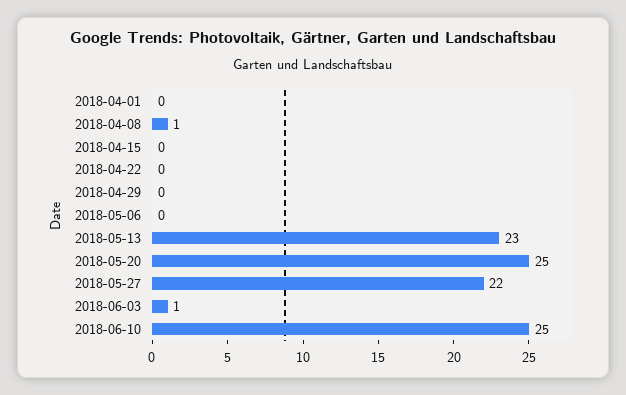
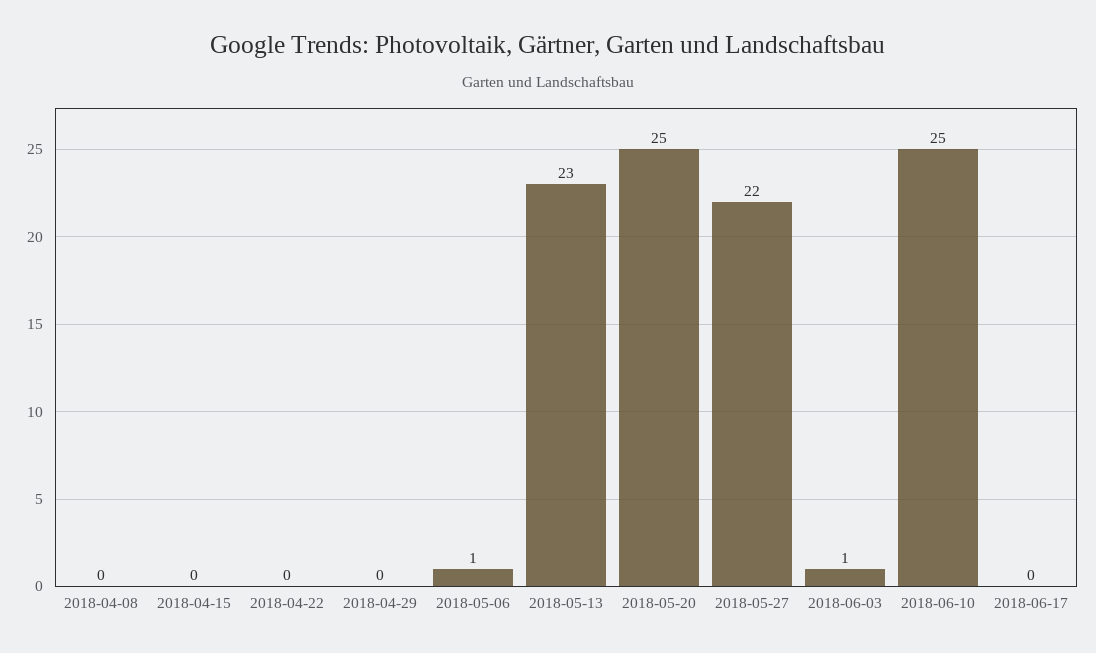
2018-04-01: 0 -> none
2018-04-08: 1 -> 0
2018-05-06: 0 -> 1
2018-06-17: none -> 0

